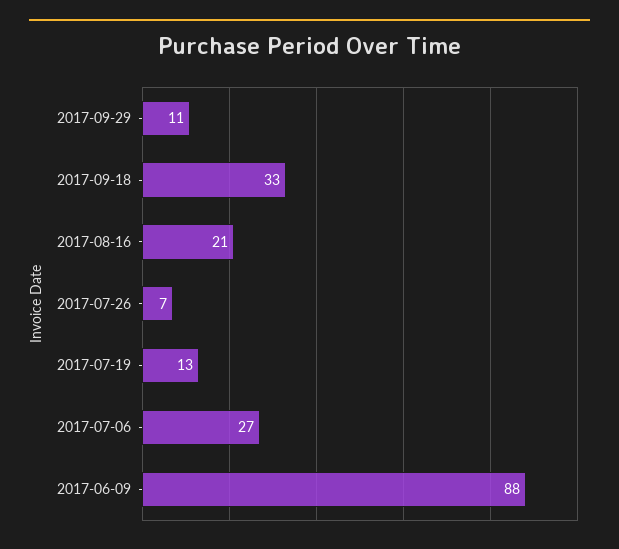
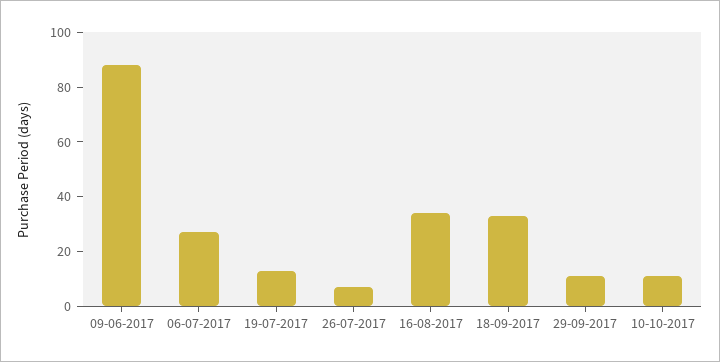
2017-08-16: 21 -> 35
10-10-2017: none -> 10

